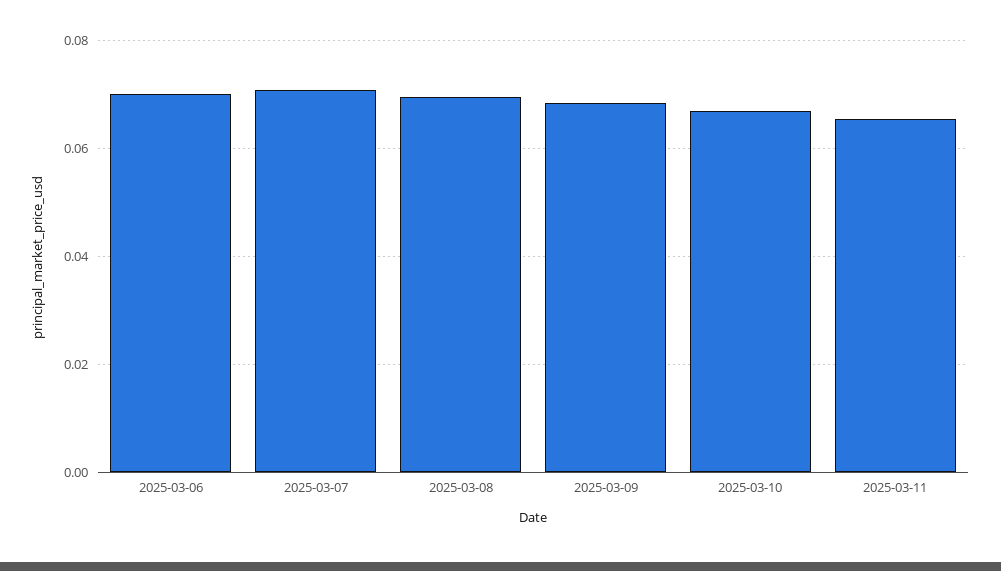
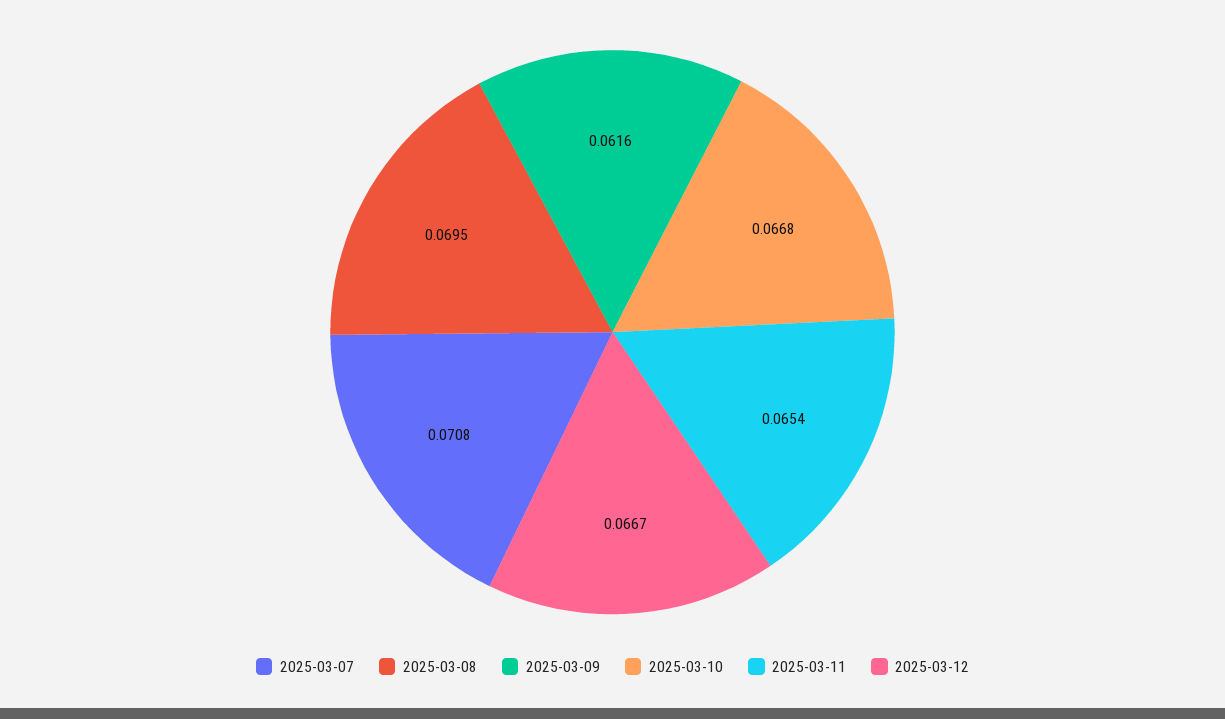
2025-03-06: 0.07 -> none
2025-03-09: 0.068 -> 0.0616
2025-03-12: none -> 0.0667

